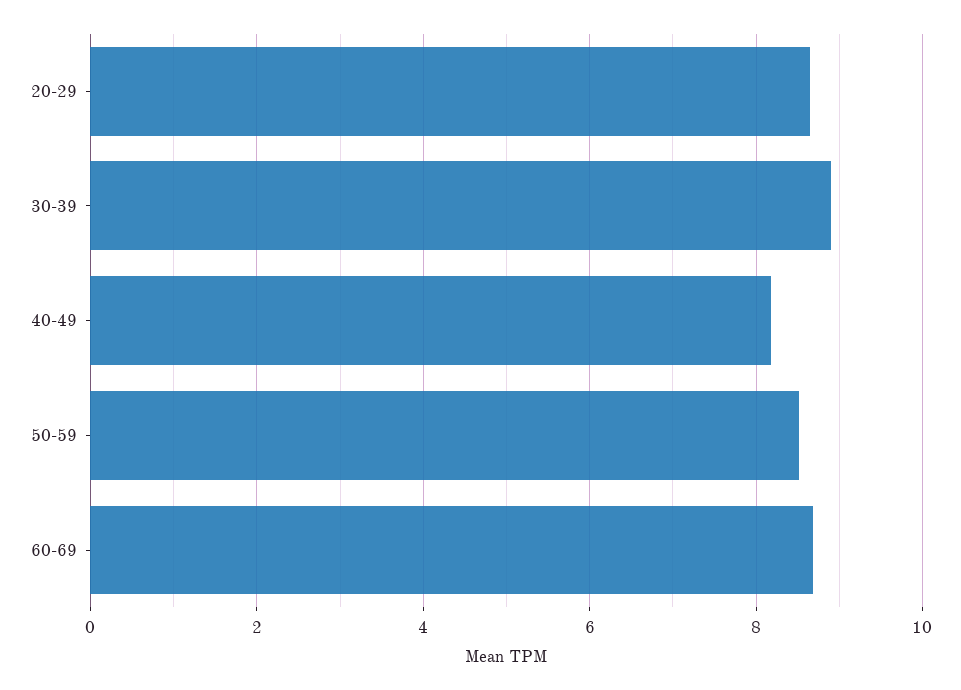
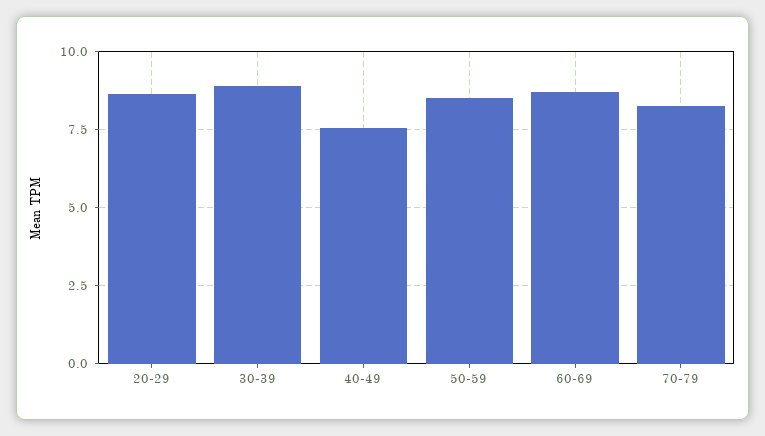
40-49: 8.2 -> 7.5
70-79: none -> 8.25

